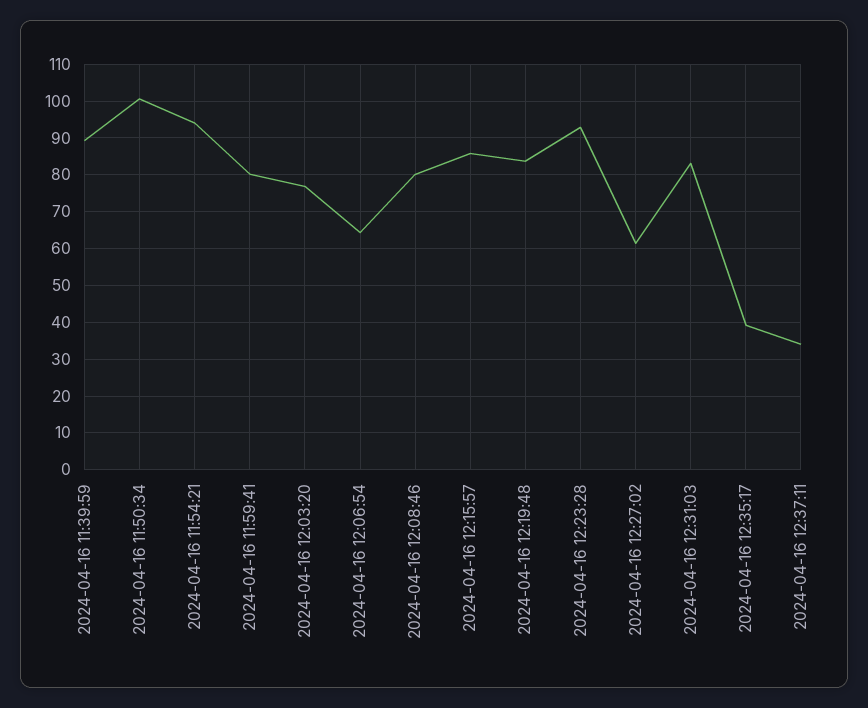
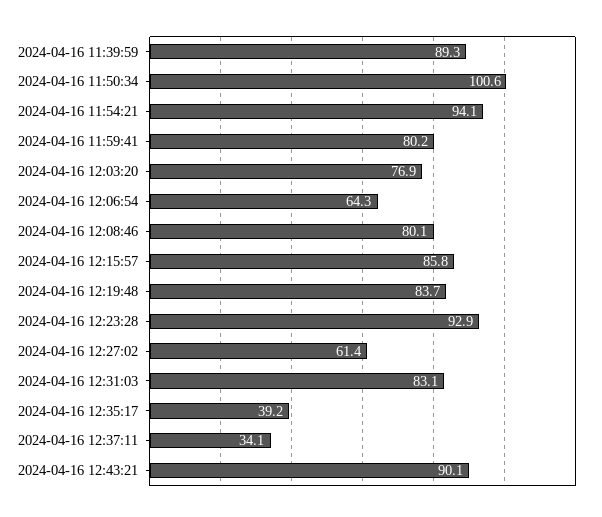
2024-04-16 12:43:21: none -> 90.1

